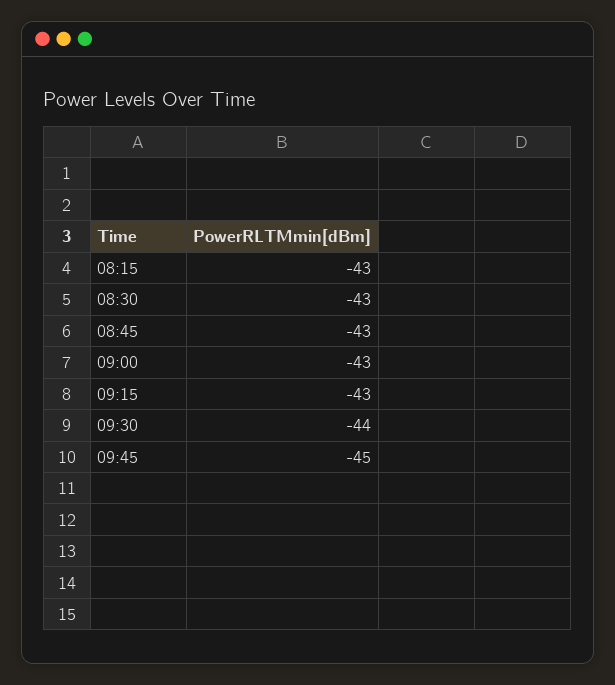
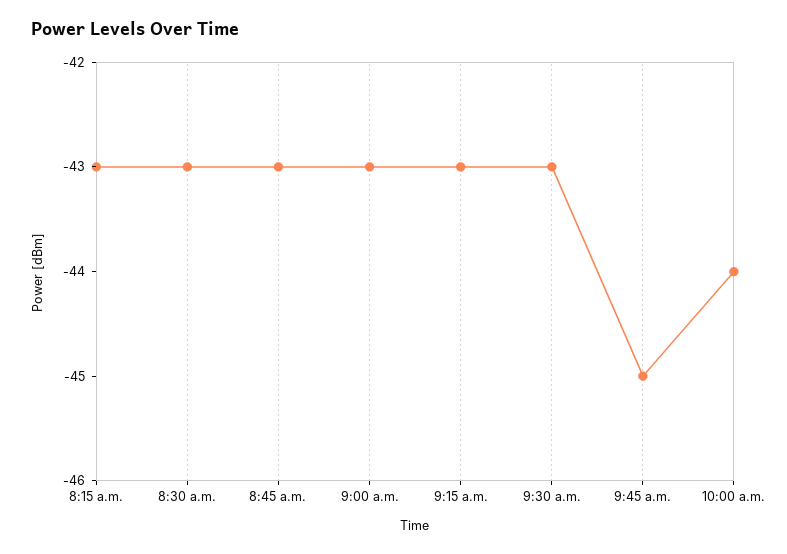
09:30: -44 -> -43
10:00 a.m.: none -> -44

